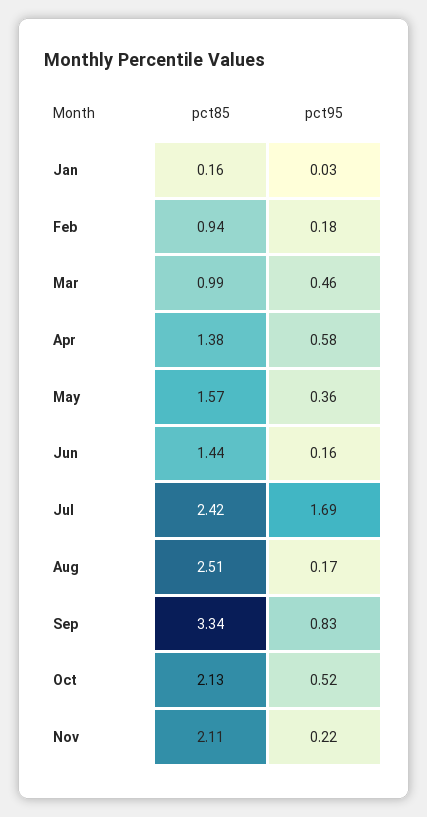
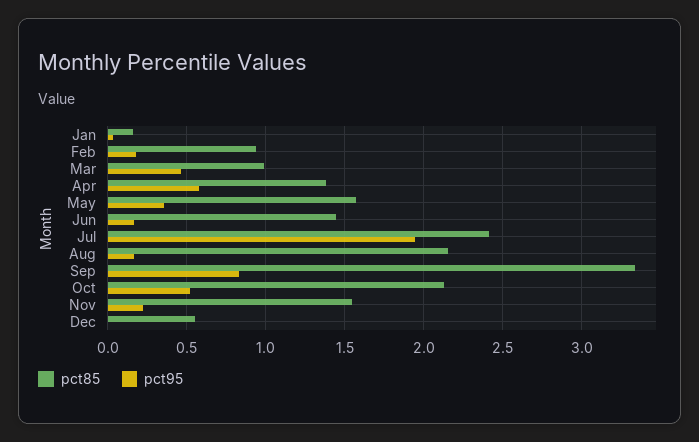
pct95, Jul: 1.69 -> 1.95
pct85, Aug: 2.51 -> 2.15
pct85, Nov: 2.11 -> 1.55
pct85, Dec: none -> 0.55
pct95, Dec: none -> 0

